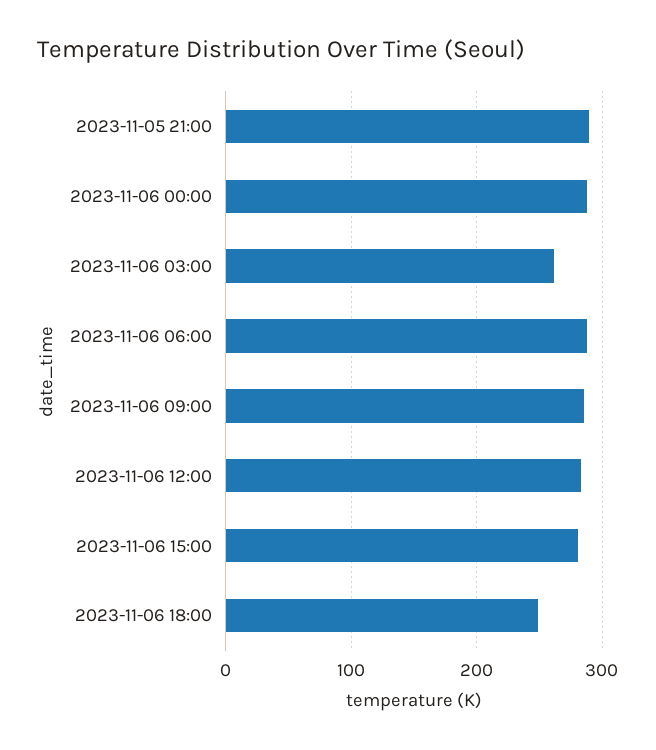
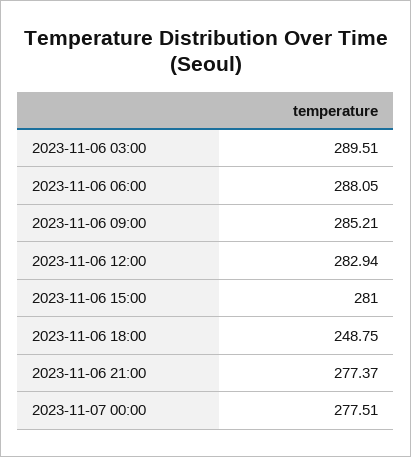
2023-11-05 21:00: 290 -> none
2023-11-06 00:00: 290 -> none
2023-11-06 03:00: 260 -> 289.51
2023-11-06 21:00: none -> 277.37
2023-11-07 00:00: none -> 277.51

